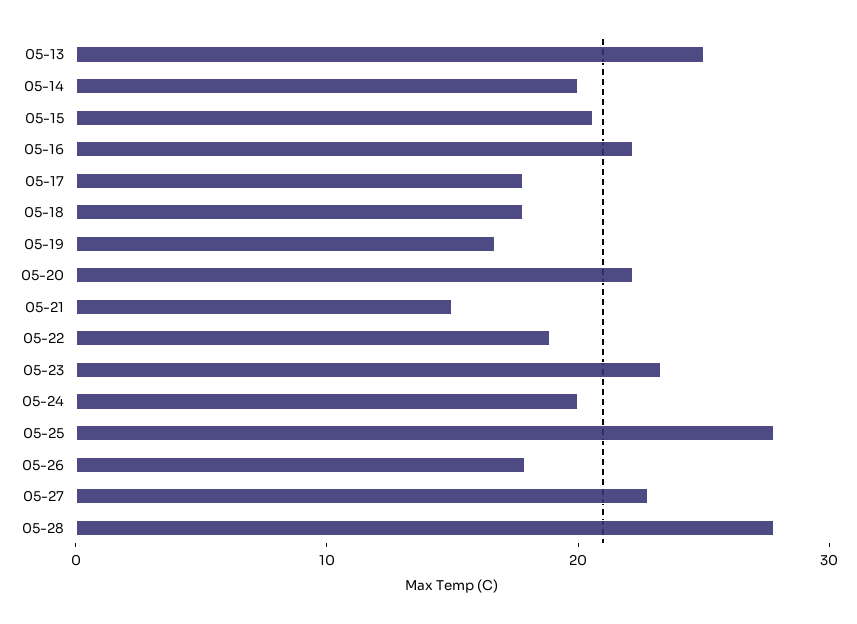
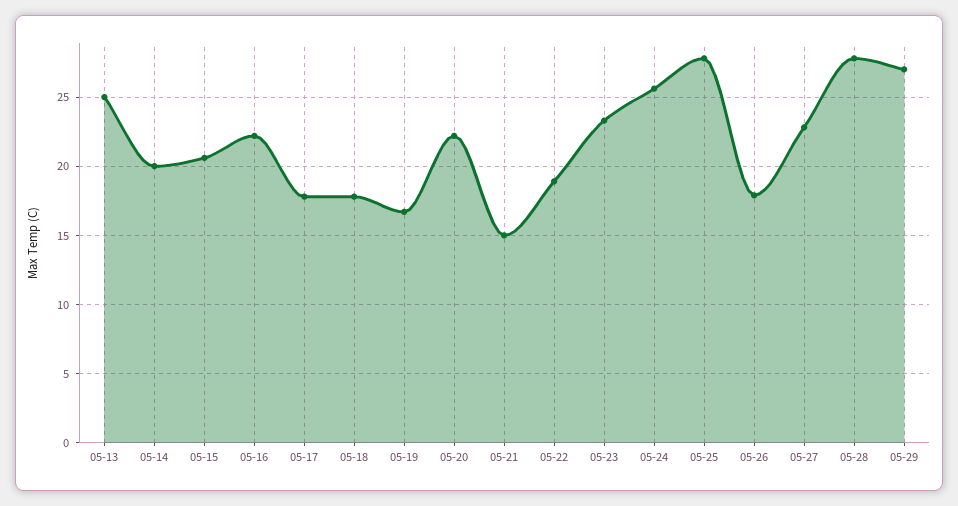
05-24: 20 -> 25.5
05-29: none -> 27

